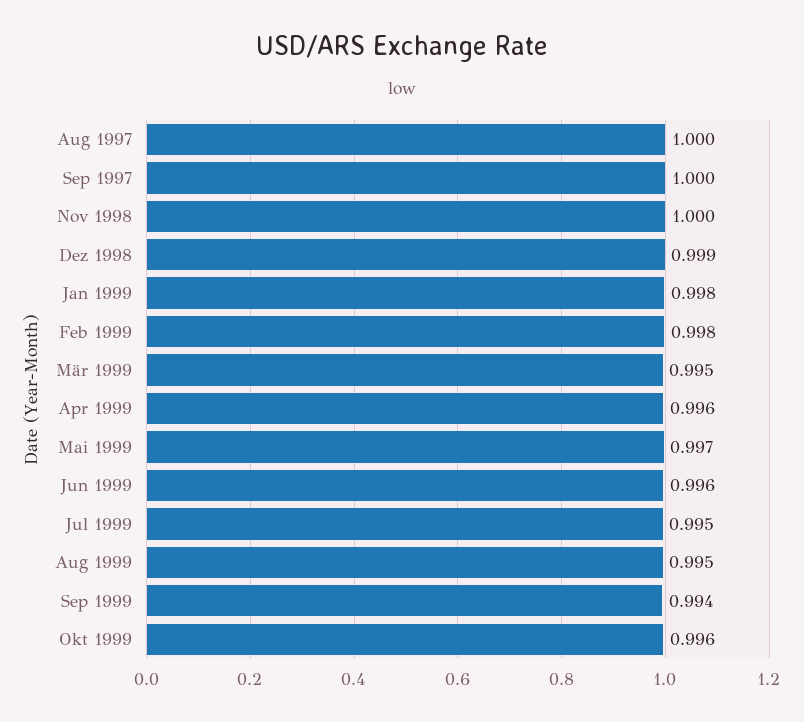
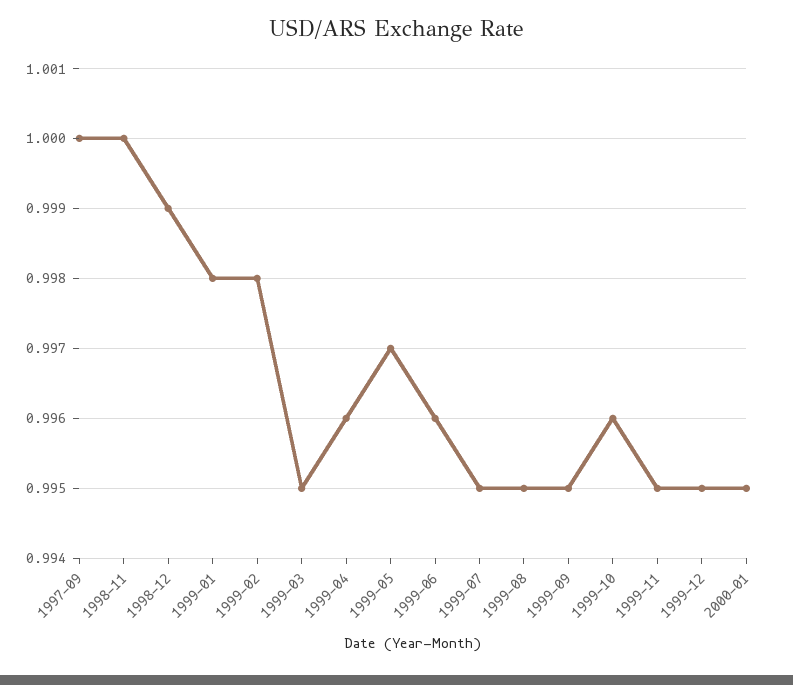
Aug 1997: 1 -> none
Sep 1999: 0.994 -> 0.995
1999-11: none -> 0.995
1999-12: none -> 0.995
2000-01: none -> 0.995

